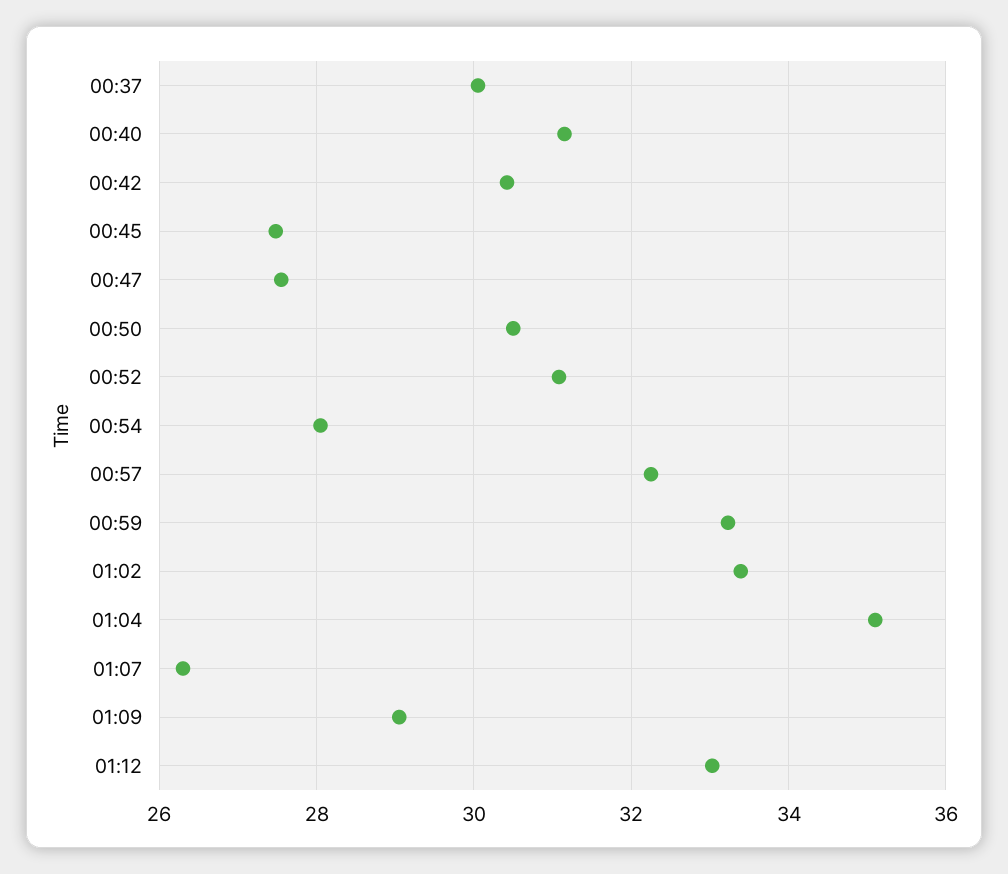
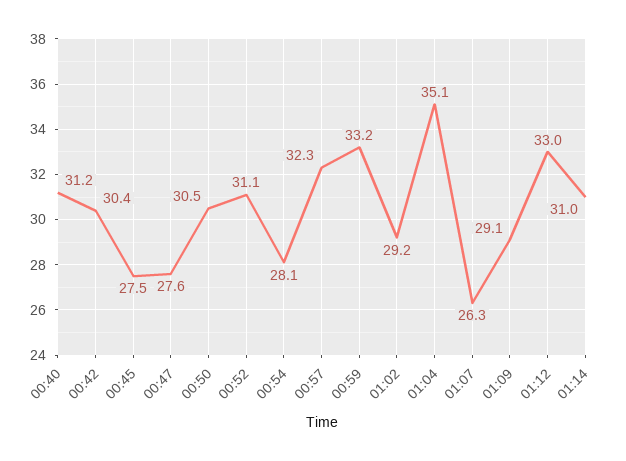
00:37: 30 -> none
01:02: 33.4 -> 29.2
01:14: none -> 31

